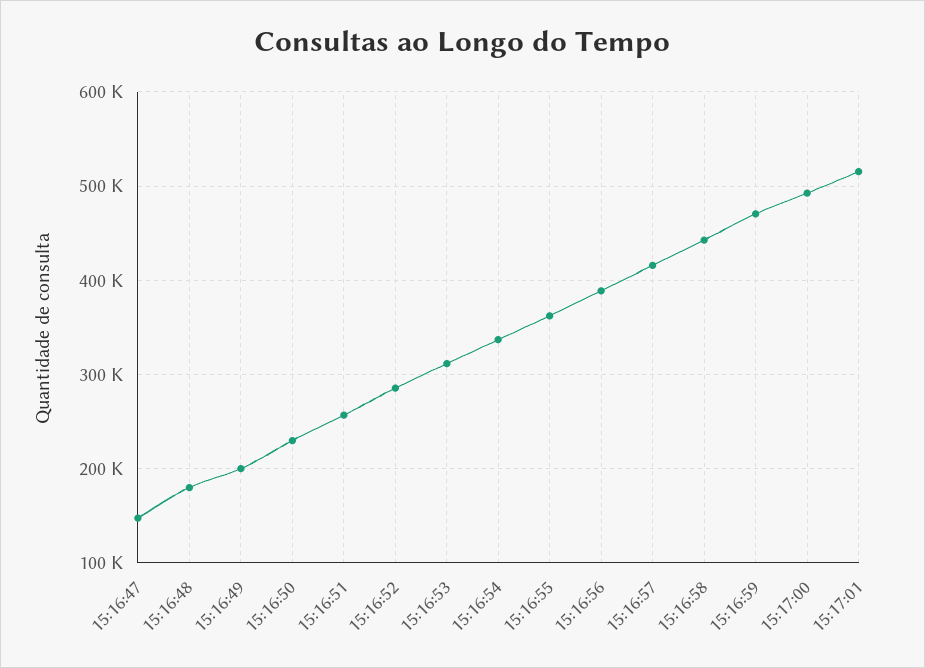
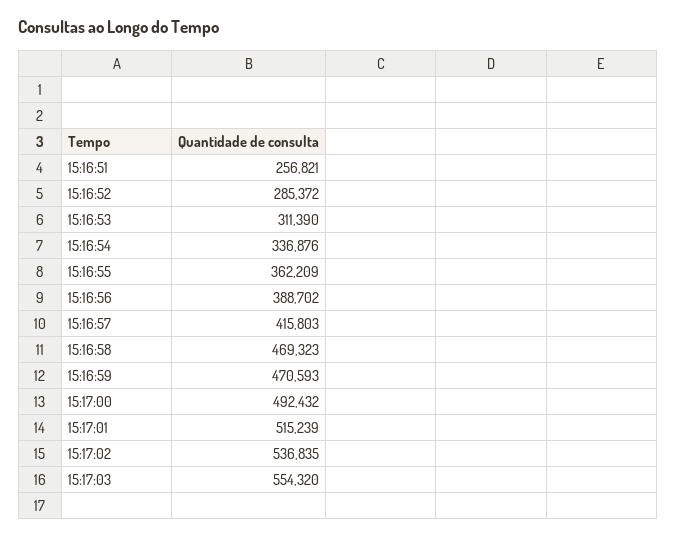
15:16:47: 150000 -> none
15:16:48: 180000 -> none
15:16:49: 200000 -> none
15:16:50: 230000 -> none
15:16:58: 440000 -> 469323
15:17:02: none -> 536835
15:17:03: none -> 554320

